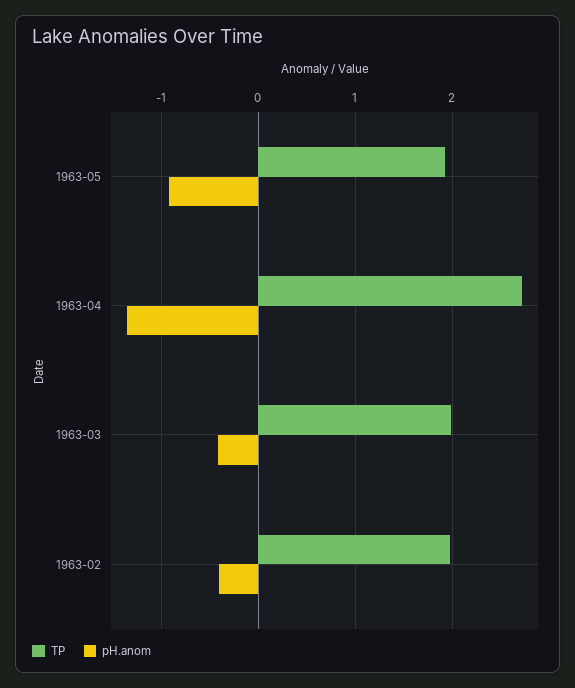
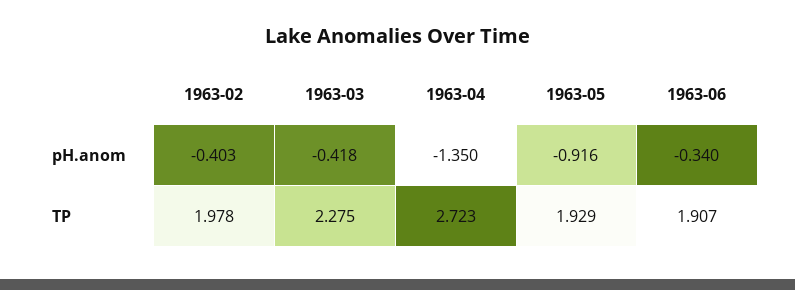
TP, 1963-03: 2 -> 2.275
pH.anom, 1963-06: none -> -0.34
TP, 1963-06: none -> 1.907

